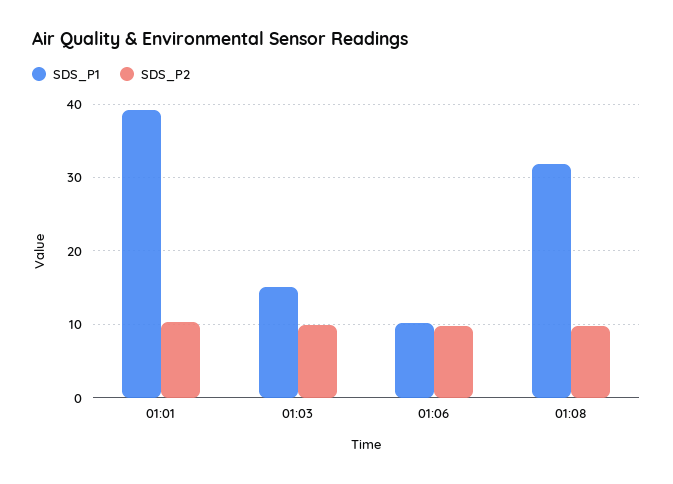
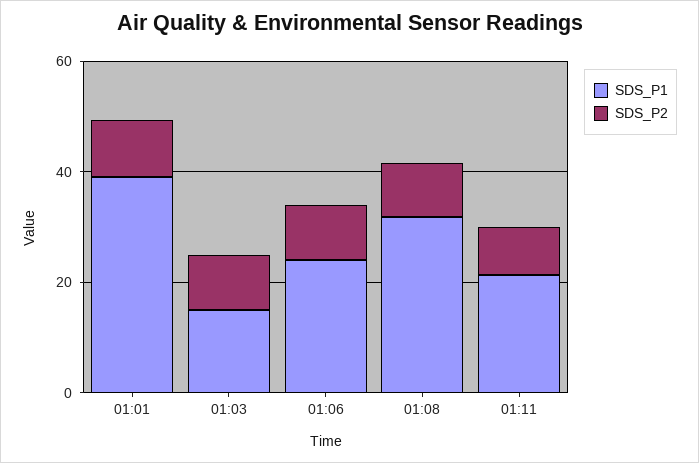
SDS_P1, 01:06: 10 -> 25
SDS_P1, 01:11: none -> 20
SDS_P2, 01:11: none -> 10

